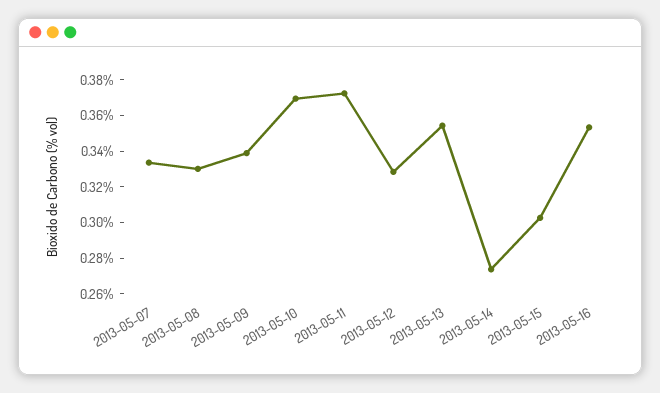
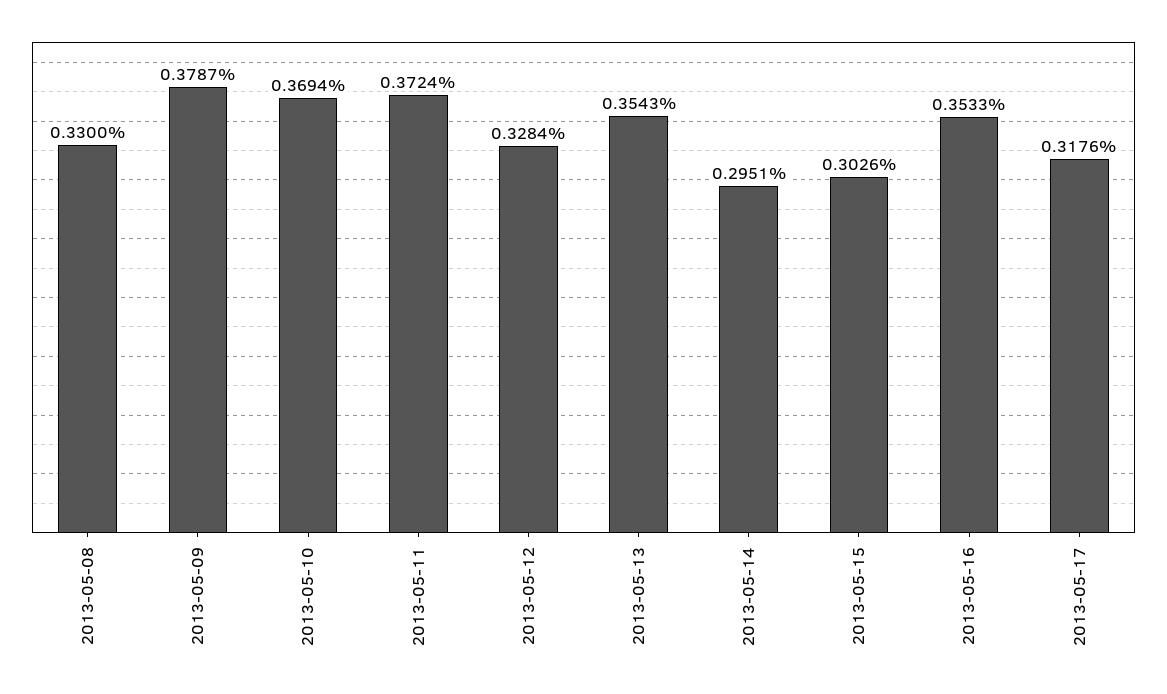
2013-05-07: 0.335 -> none
2013-05-09: 0.34 -> 0.3787
2013-05-14: 0.275 -> 0.2951
2013-05-17: none -> 0.3176

